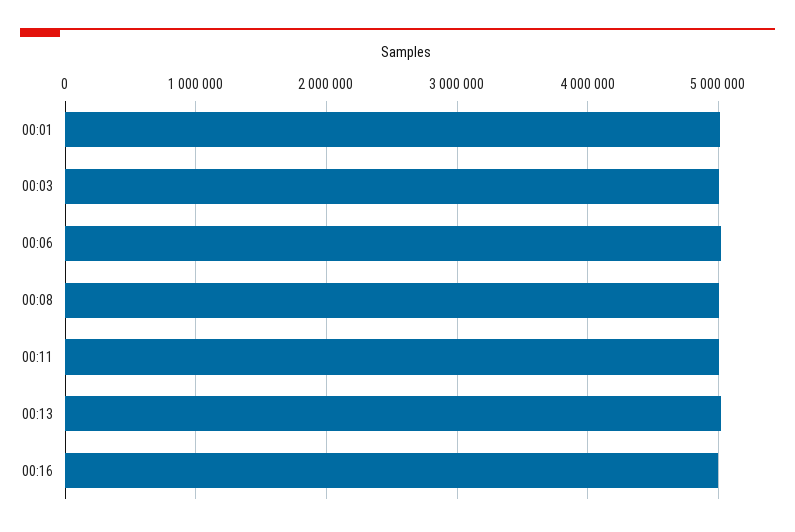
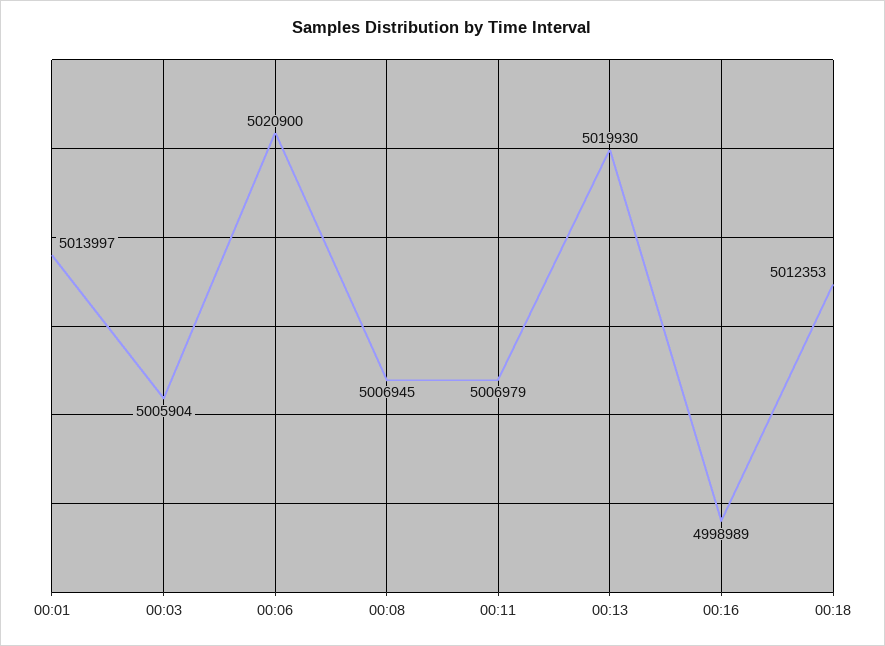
00:18: none -> 5012353

